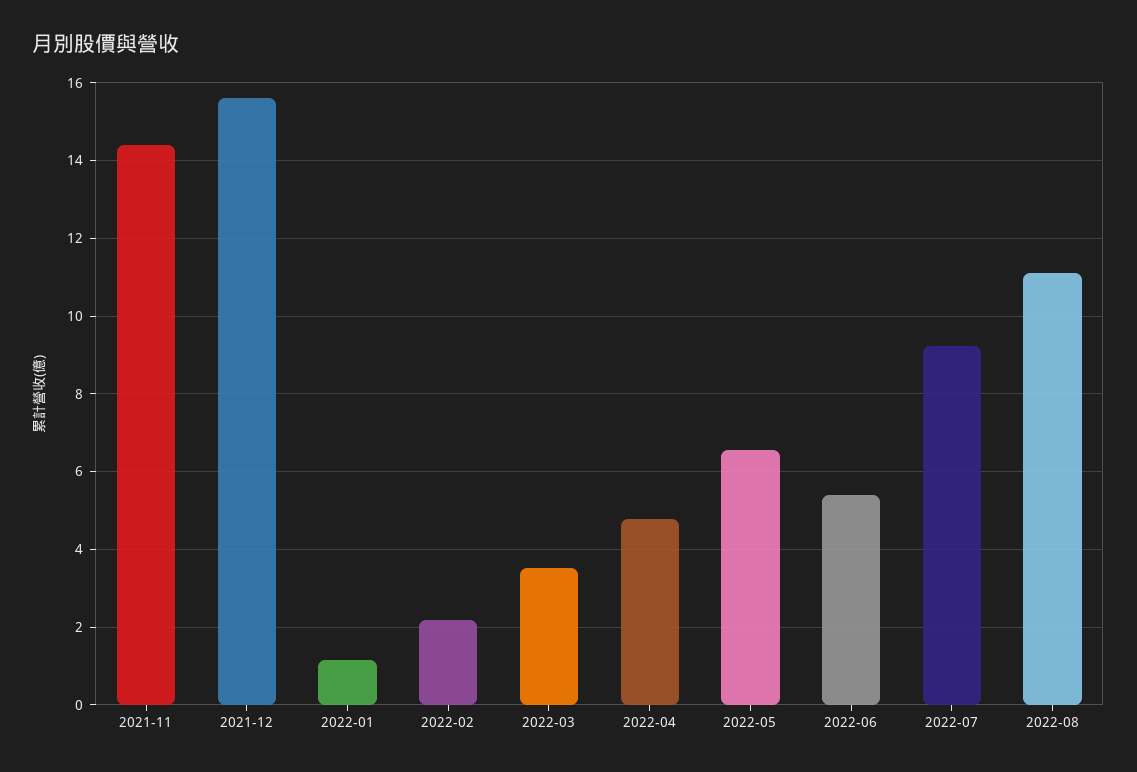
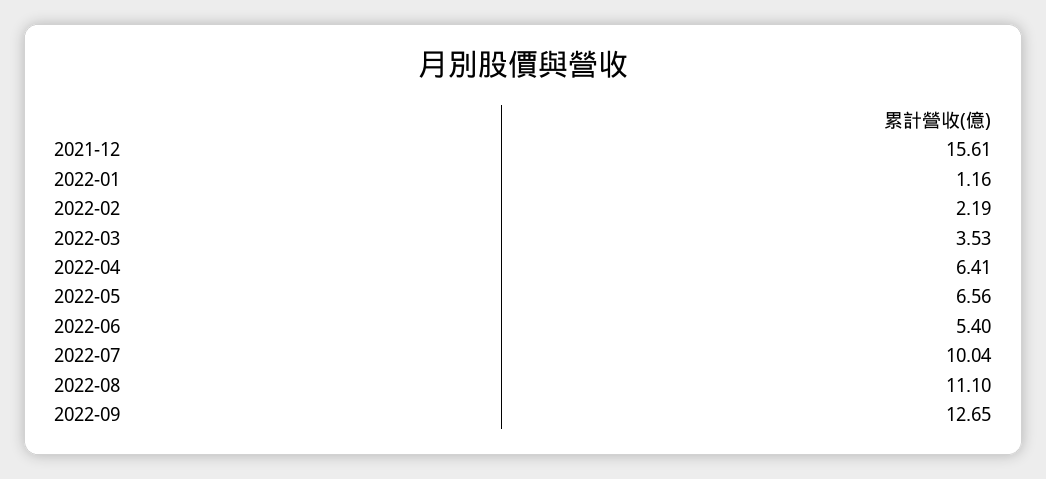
2021-11: 14.4 -> none
2022-04: 4.8 -> 6.41
2022-07: 9.2 -> 10.04
2022-09: none -> 12.65

